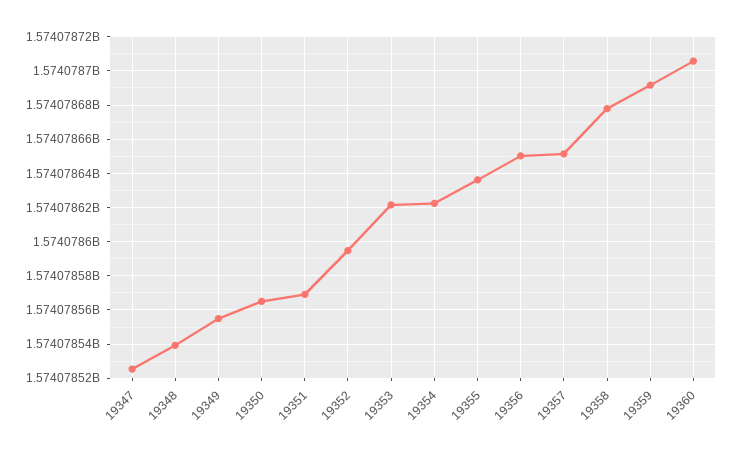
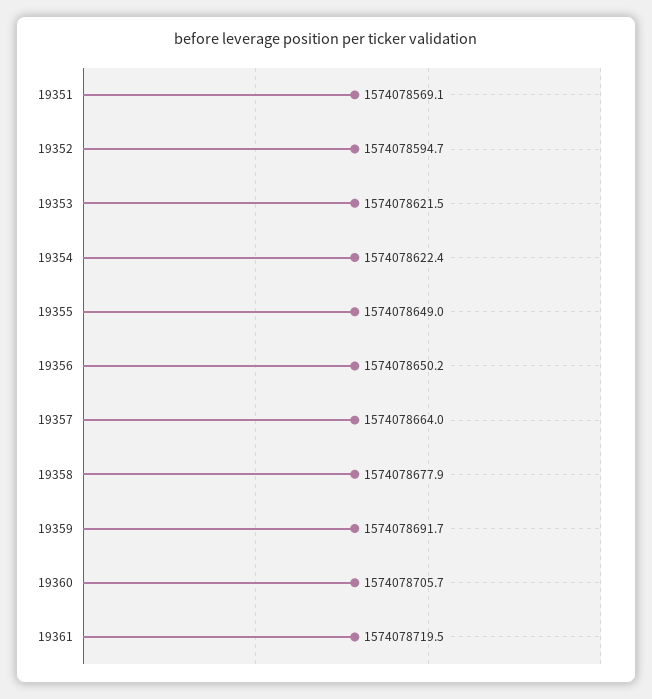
19347: 1574078525 -> none
19348: 1574078540 -> none
19349: 1574078555 -> none
19350: 1574078565 -> none
19355: 1574078635 -> 1574078649
19357: 1574078650 -> 1574078664
19361: none -> 1574078719.5

